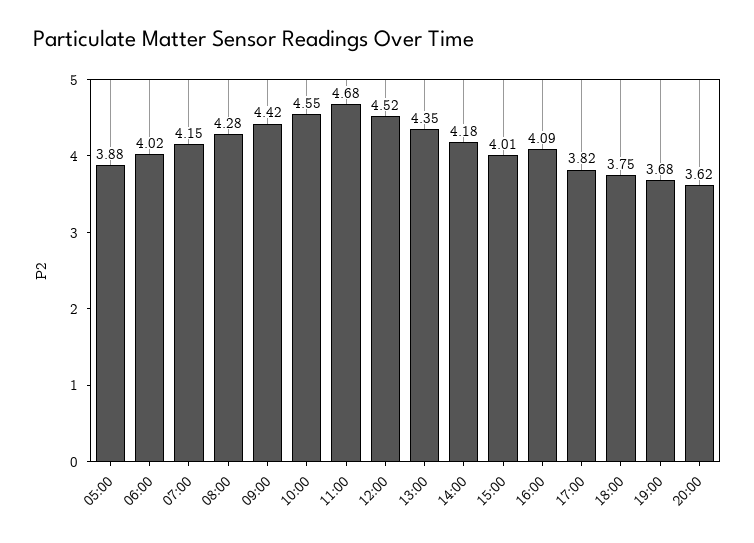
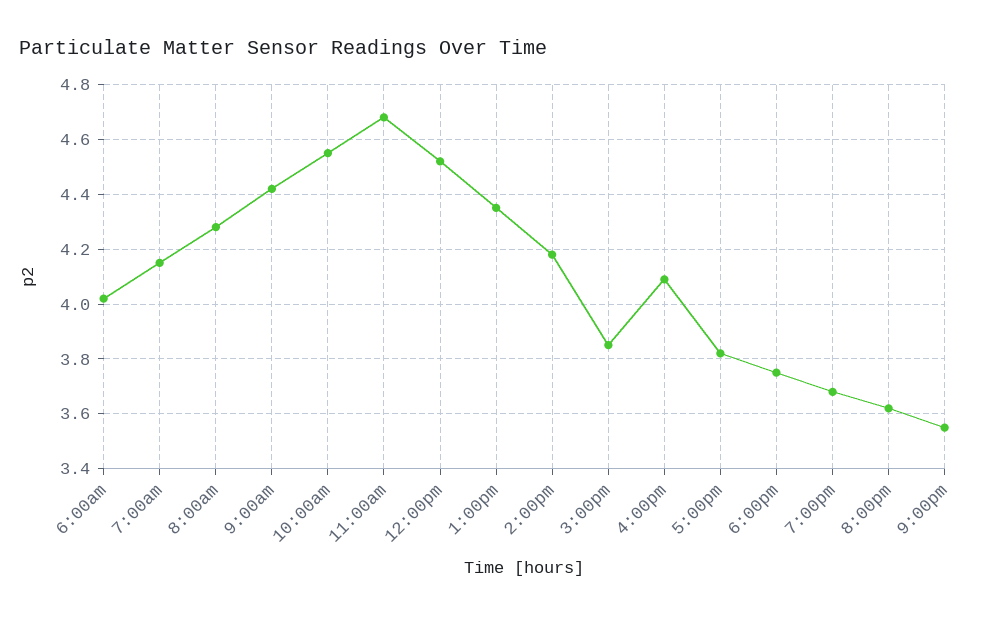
05:00: 3.88 -> none
15:00: 4.01 -> 3.85
9:00pm: none -> 3.55

